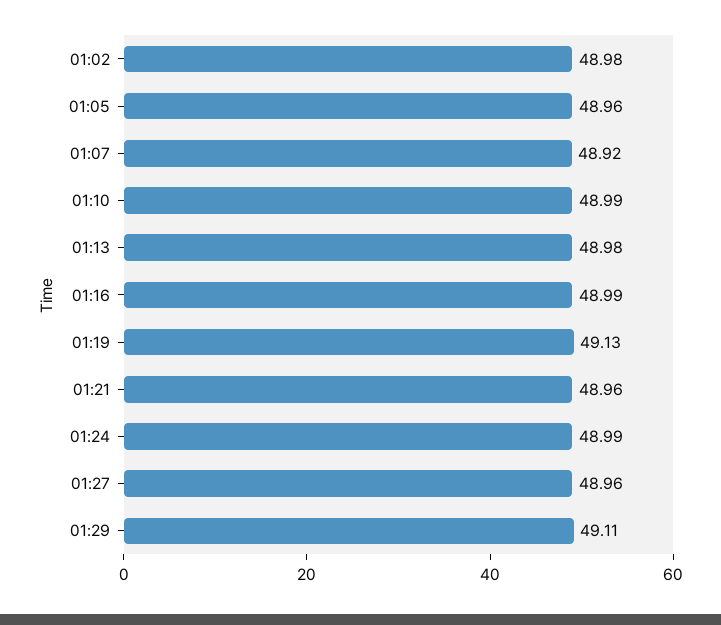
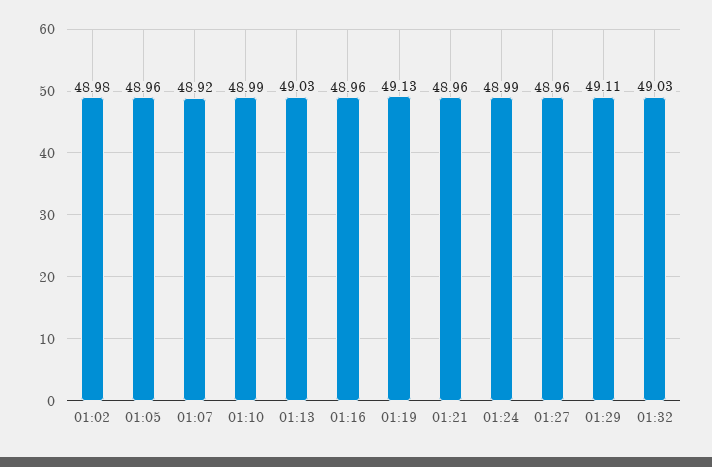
01:13: 48.98 -> 49.03
01:16: 48.99 -> 48.96
01:32: none -> 49.03

